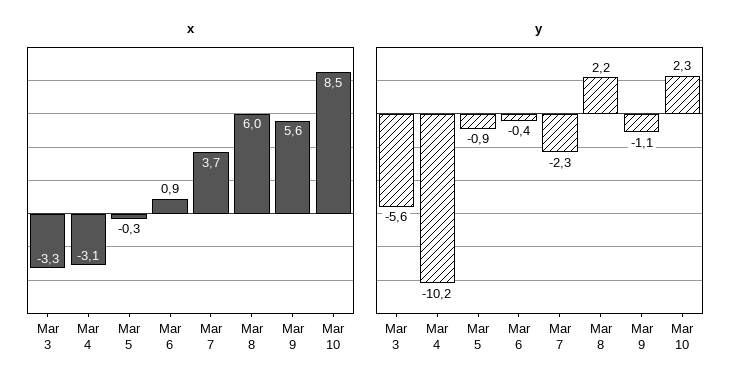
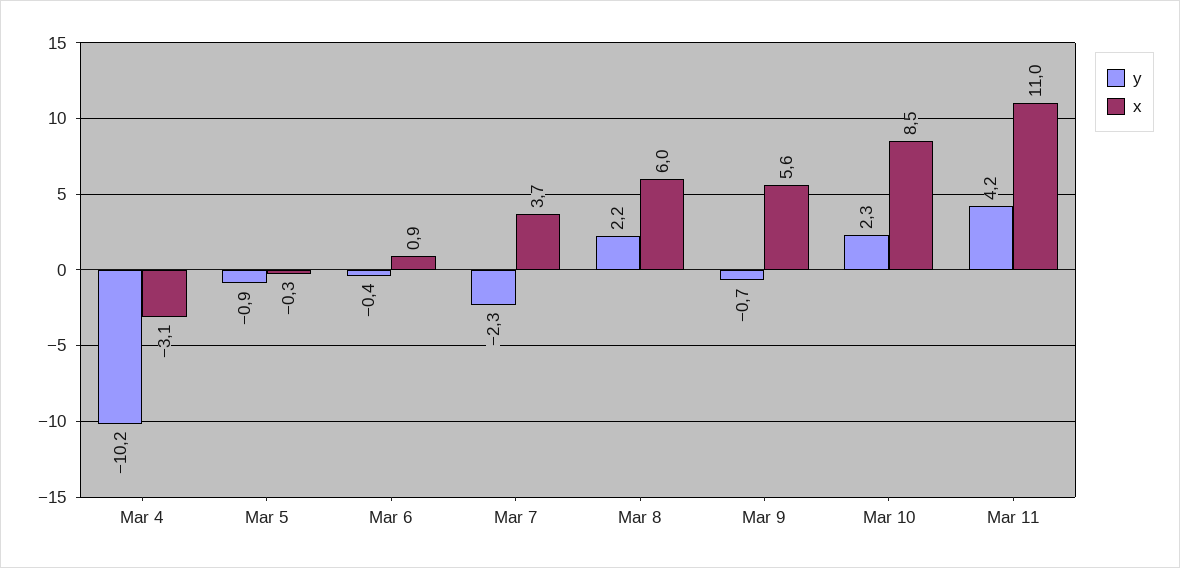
x, Mar 3: -3.3 -> none
y, Mar 3: -5.6 -> none
y, Mar 9: -1.1 -> -0.7
y, Mar 11: none -> 4.2
x, Mar 11: none -> 11

